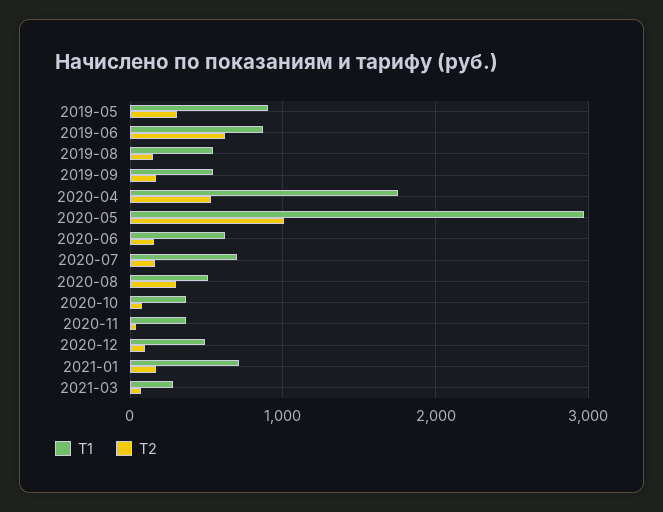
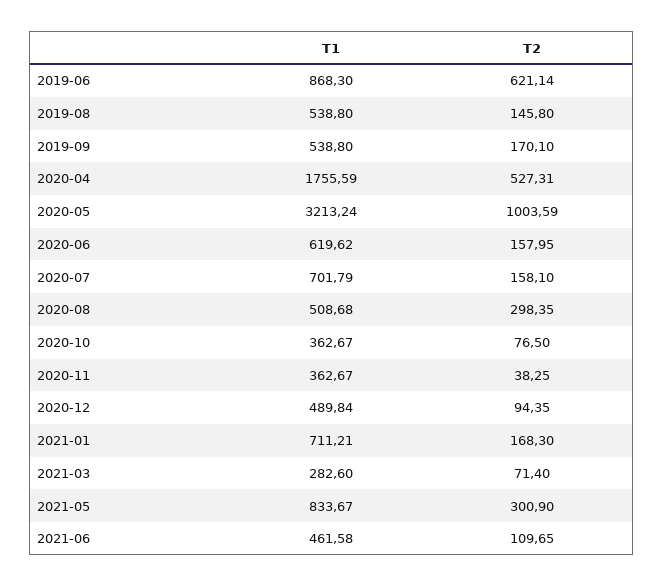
Т1, 2019-05: 900 -> none
Т2, 2019-05: 300 -> none
Т1, 2020-05: 3000 -> 3213.24
Т1, 2021-05: none -> 833.67
Т2, 2021-05: none -> 300.9
Т1, 2021-06: none -> 461.58
Т2, 2021-06: none -> 109.65

